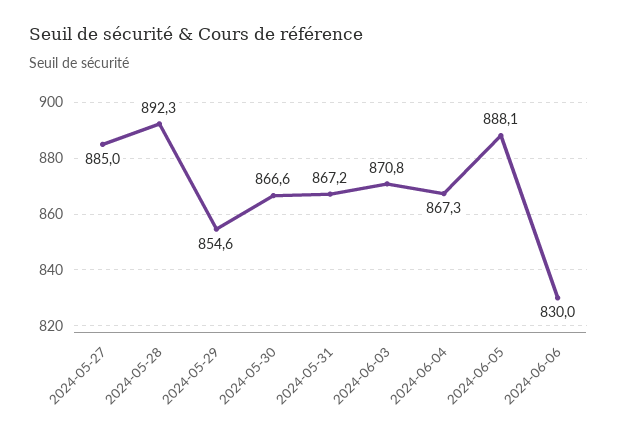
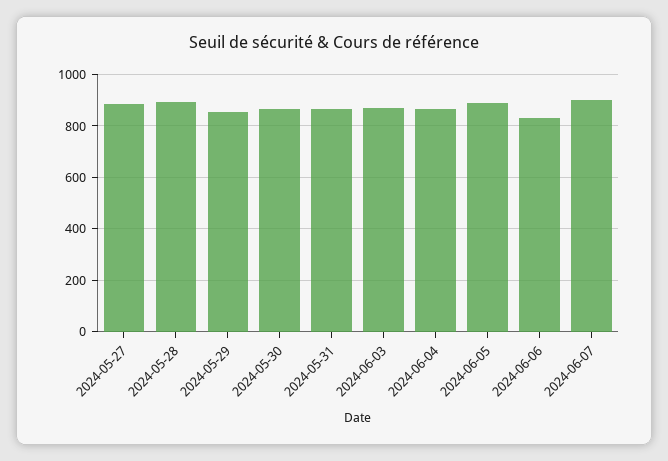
2024-06-07: none -> 900

